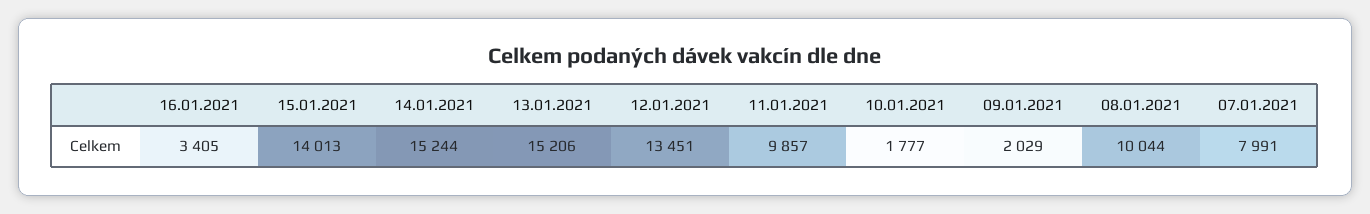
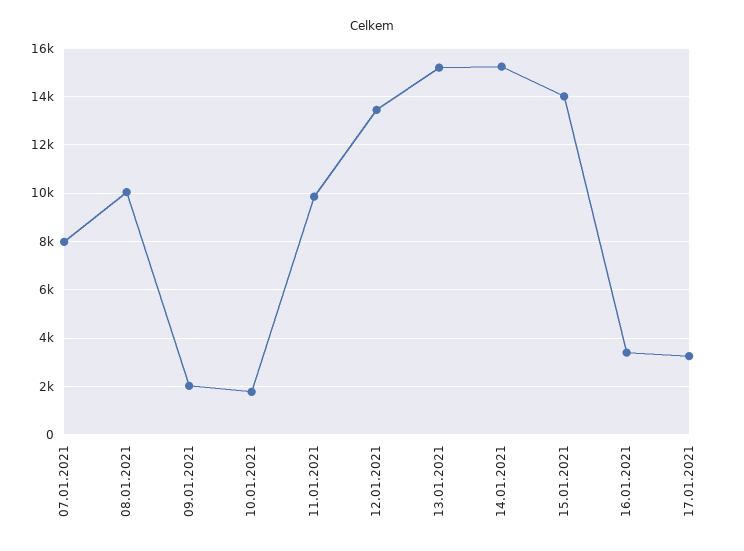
17.01.2021: none -> 3250

